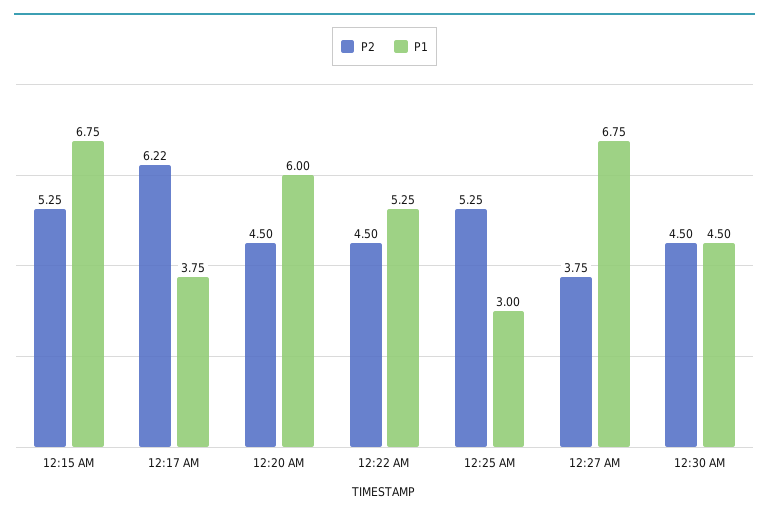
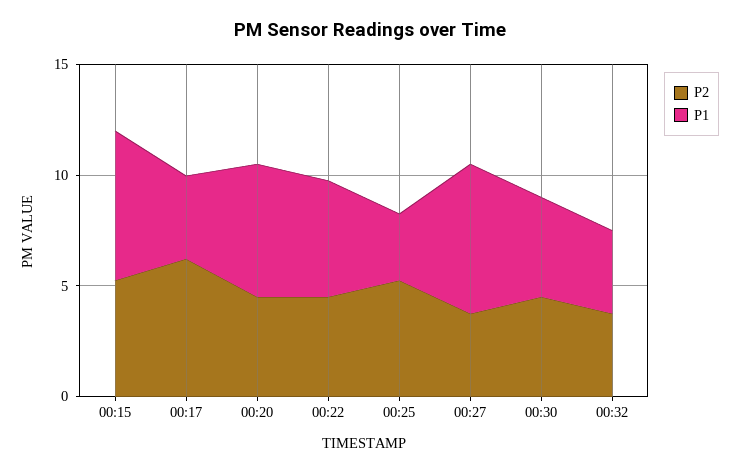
P2, 00:32: none -> 4
P1, 00:32: none -> 4

